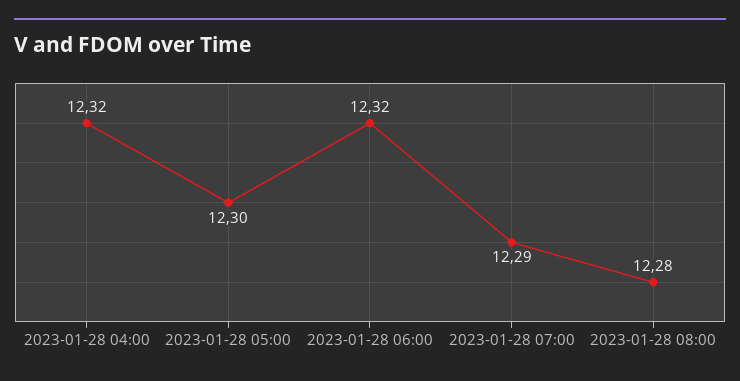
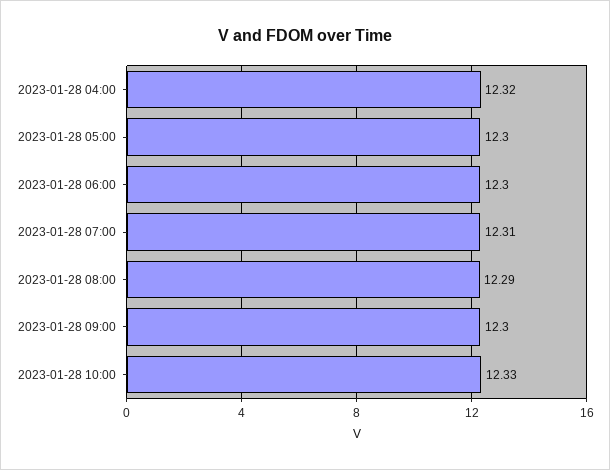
2023-01-28 06:00: 12.32 -> 12.3
2023-01-28 07:00: 12.29 -> 12.31
2023-01-28 08:00: 12.28 -> 12.29
2023-01-28 09:00: none -> 12.3
2023-01-28 10:00: none -> 12.33

